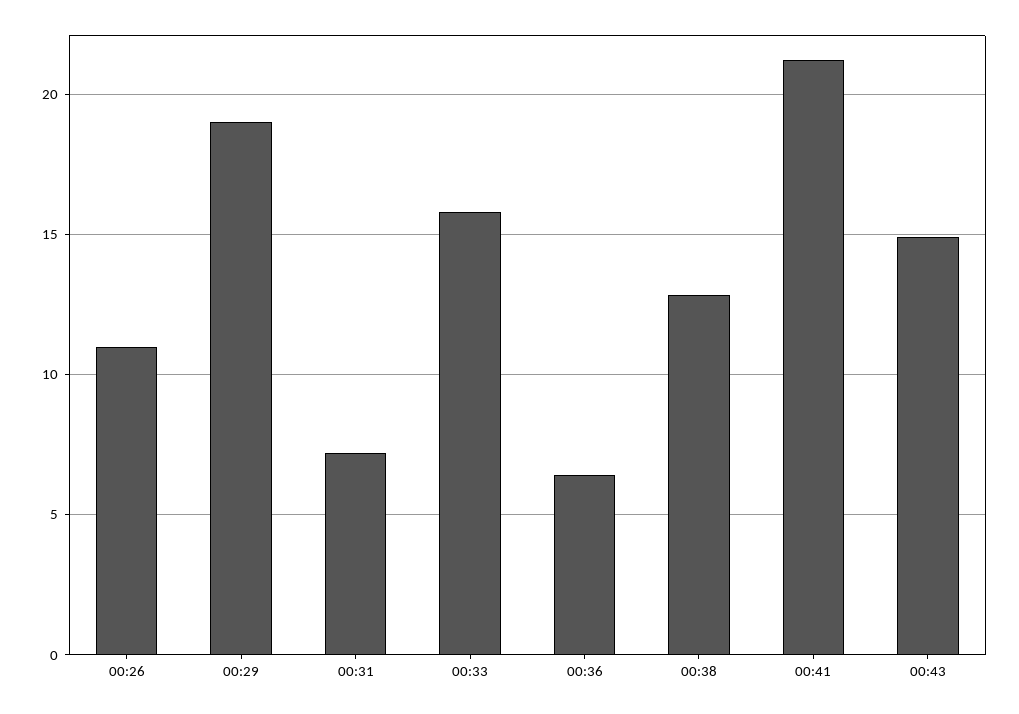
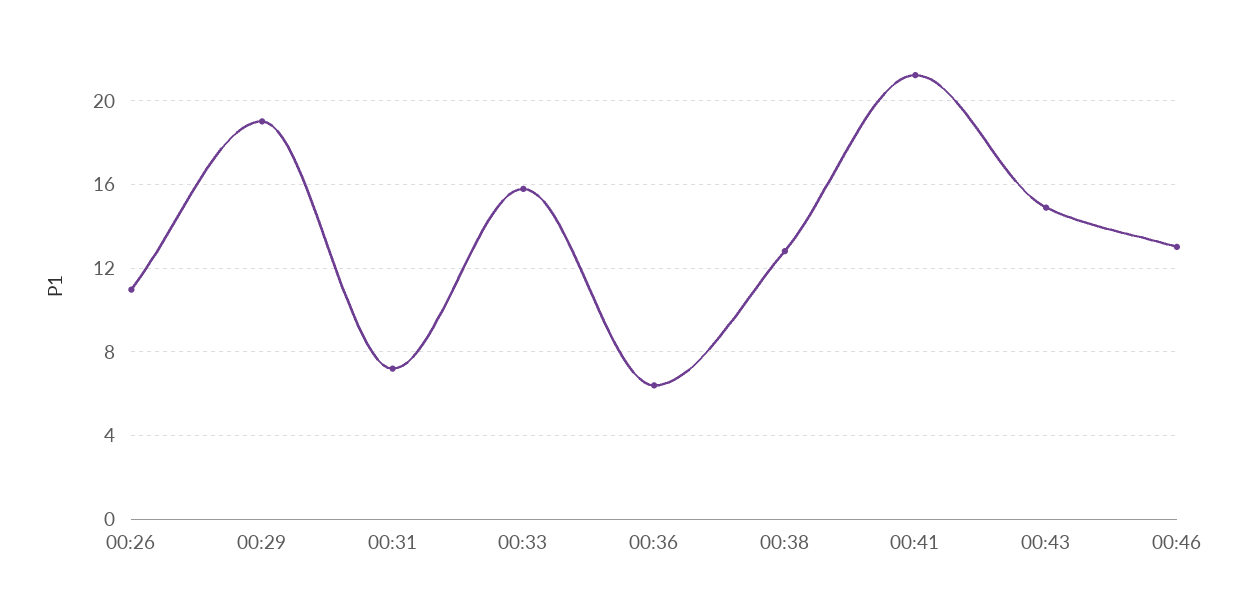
00:46: none -> 13

